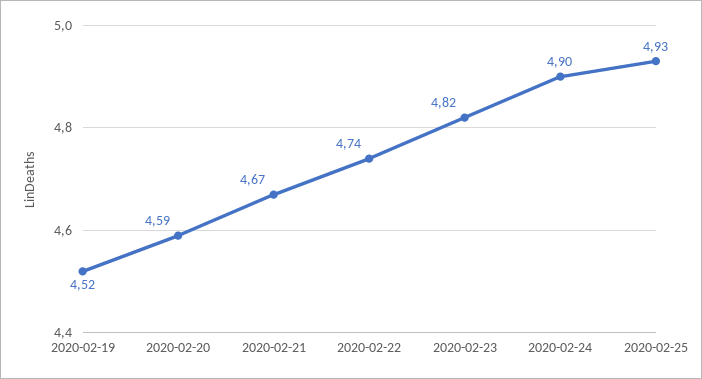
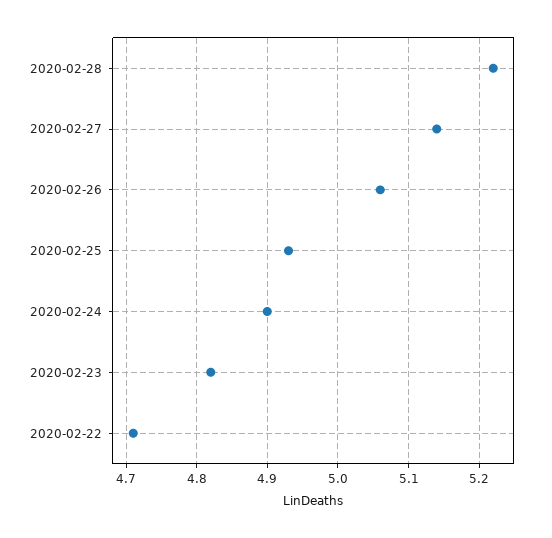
2020-02-19: 4.52 -> none
2020-02-20: 4.59 -> none
2020-02-21: 4.67 -> none
2020-02-22: 4.74 -> 4.71
2020-02-28: none -> 5.22
2020-02-27: none -> 5.14
2020-02-26: none -> 5.06

